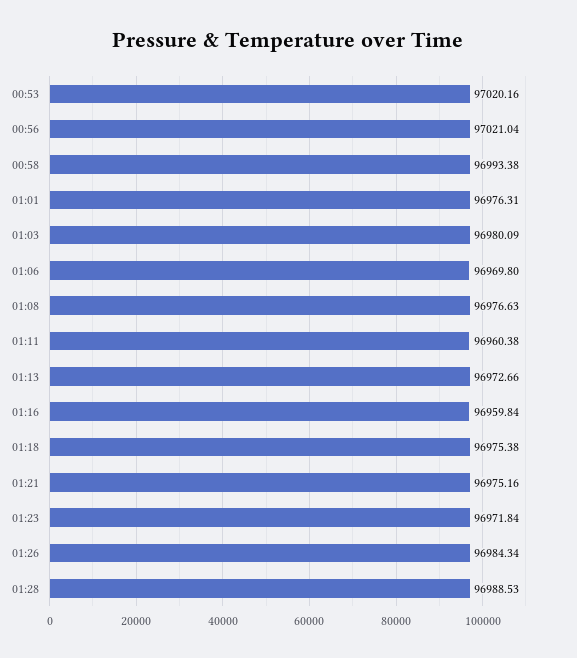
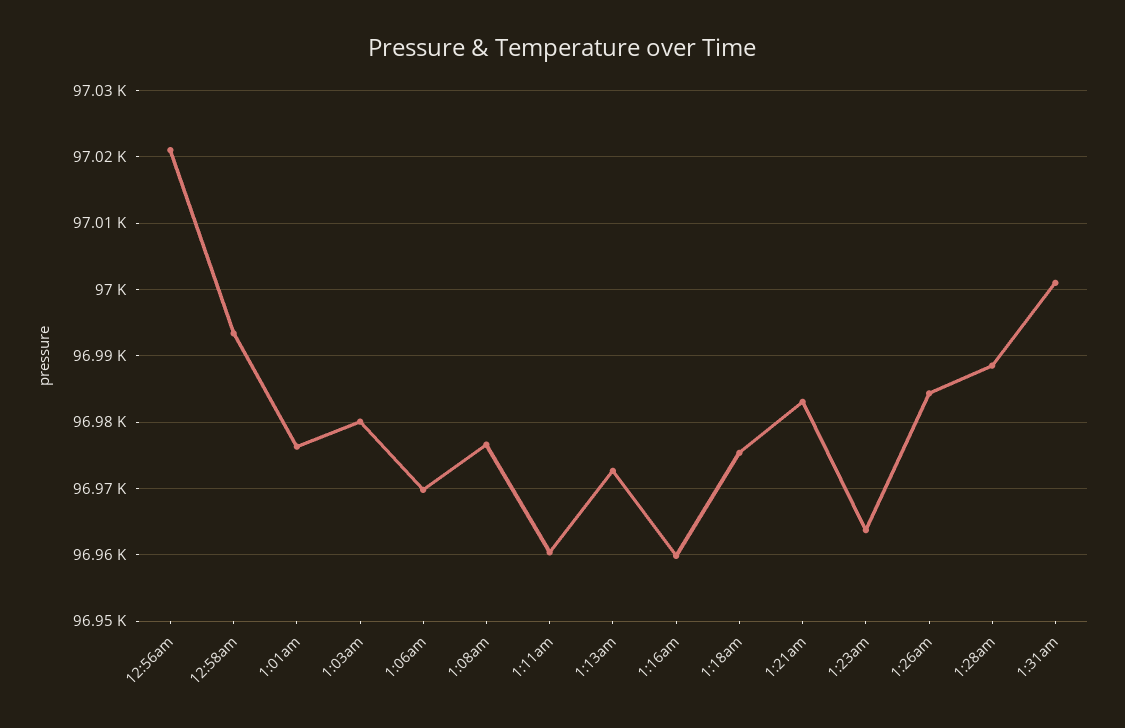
00:53: 97020.16 -> none
01:21: 96975.16 -> 96983
01:23: 96971.84 -> 96964
1:31am: none -> 97001

